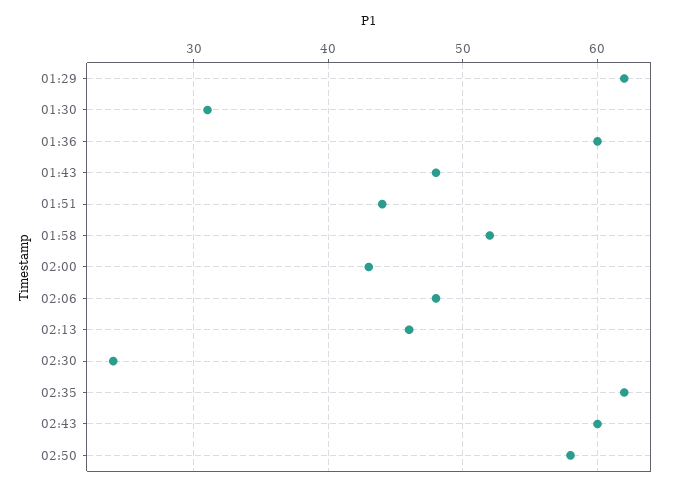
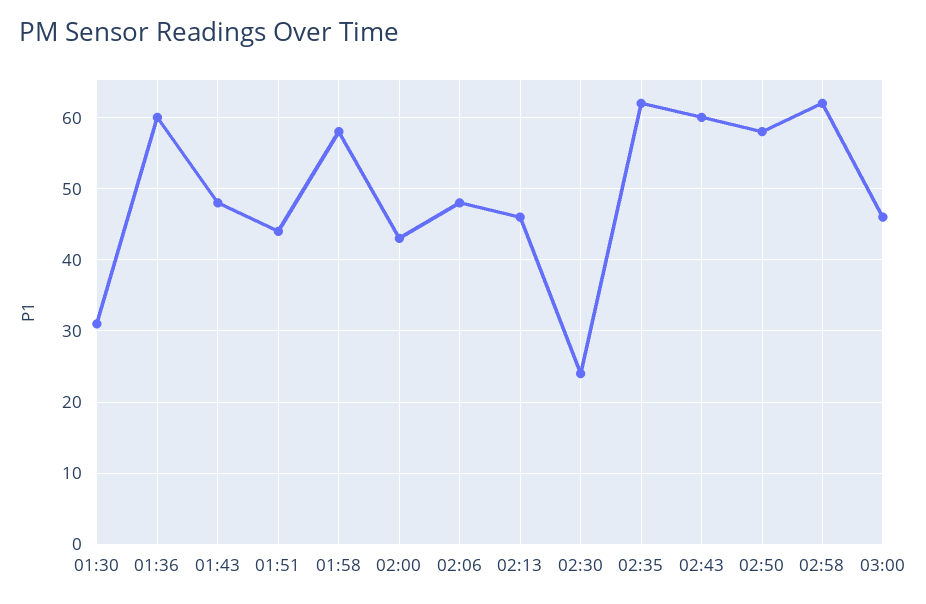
01:29: 62 -> none
01:58: 52 -> 58
02:58: none -> 62
03:00: none -> 46

